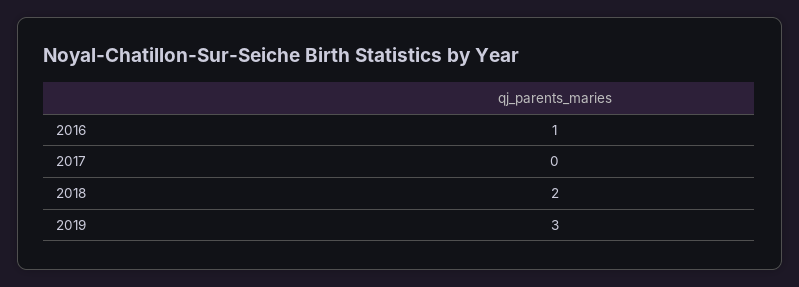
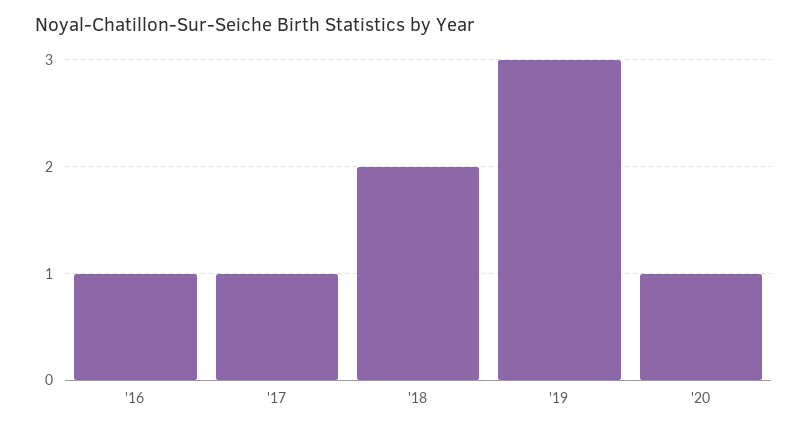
2017: 0 -> 1
'20: none -> 1

